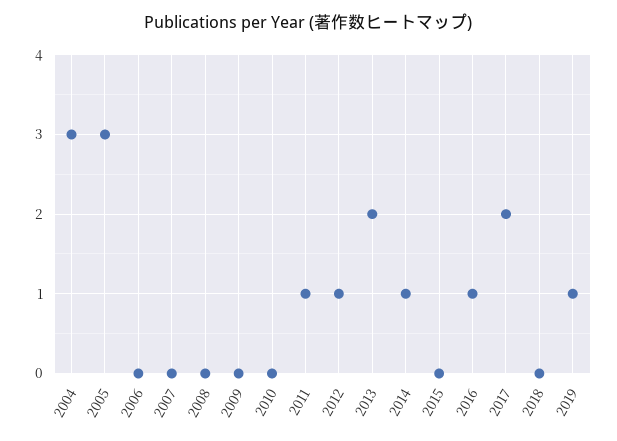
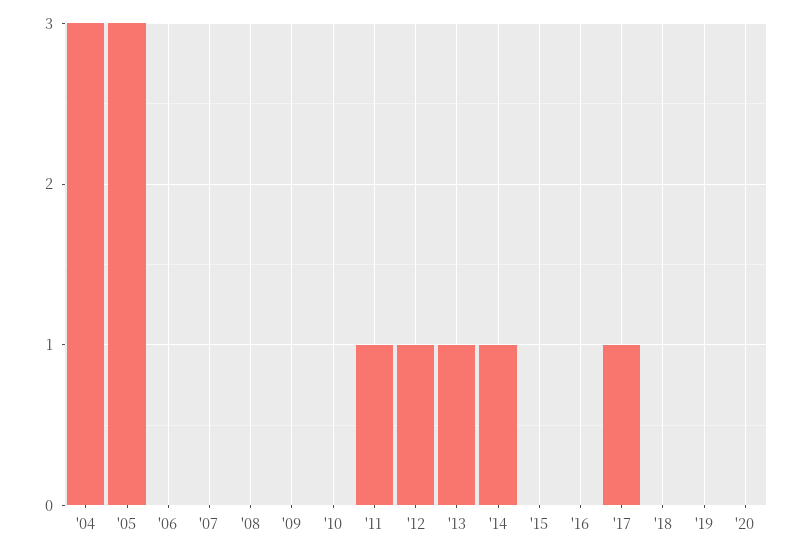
2013: 2 -> 1
2016: 1 -> 0
2017: 2 -> 1
2019: 1 -> 0
'20: none -> 0

